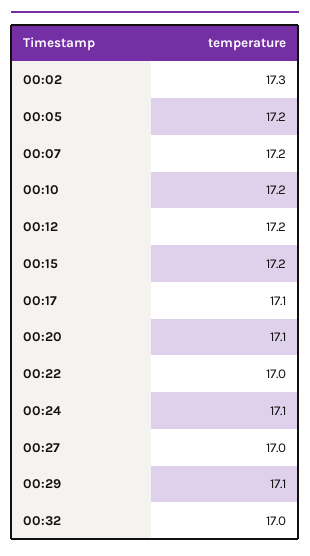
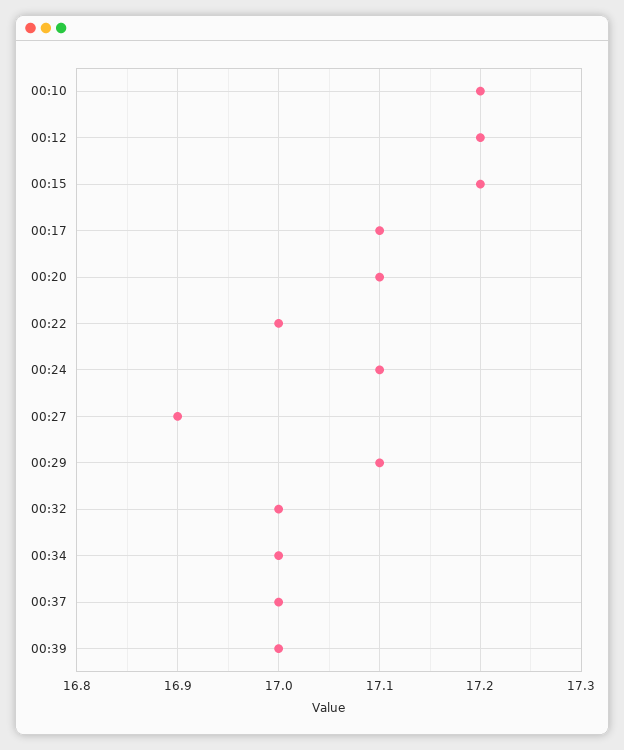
00:02: 17.3 -> none
00:05: 17.2 -> none
00:07: 17.2 -> none
00:27: 17 -> 16.9
00:34: none -> 17
00:37: none -> 17
00:39: none -> 17

